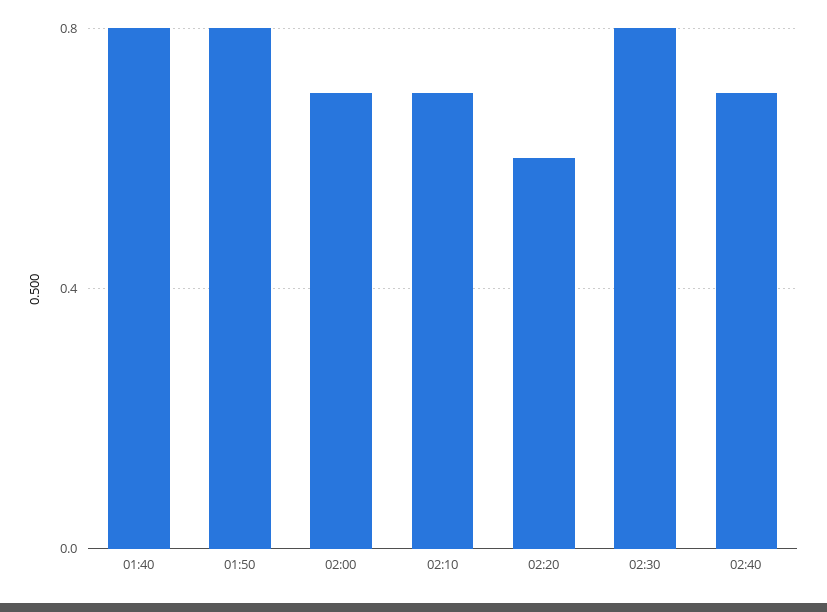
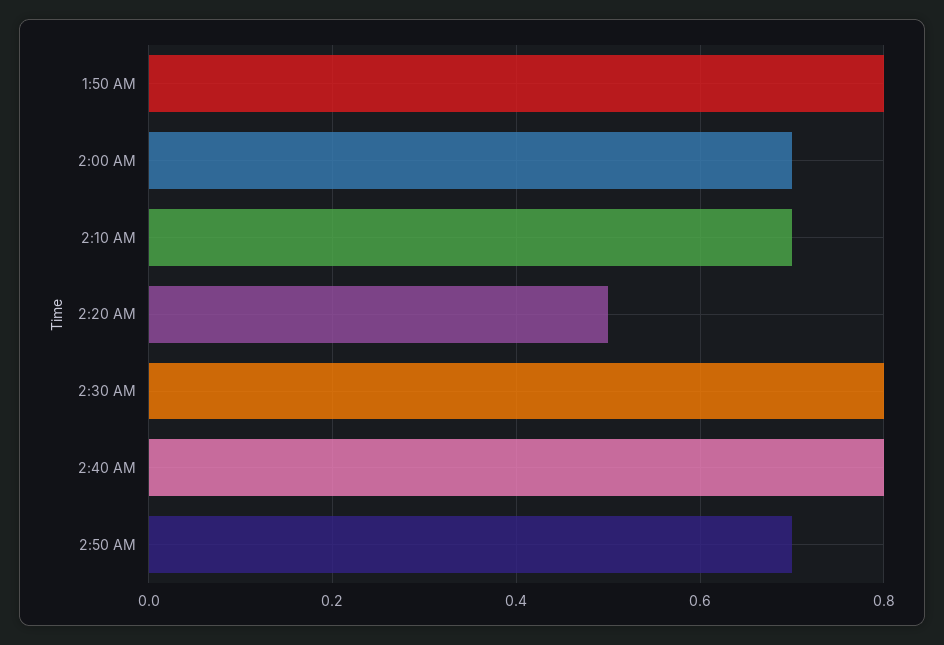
01:40: 0.8 -> none
02:20: 0.6 -> 0.5
02:40: 0.7 -> 0.8
2:50 AM: none -> 0.7

